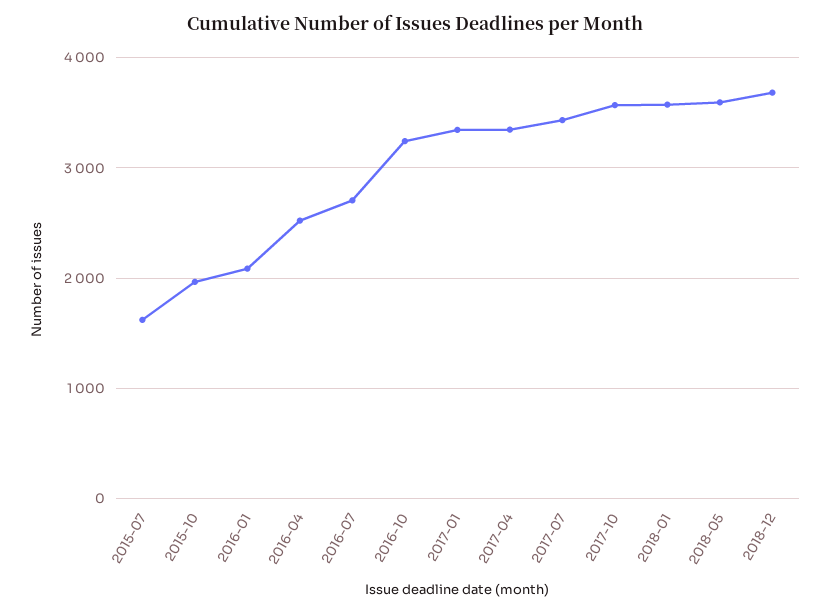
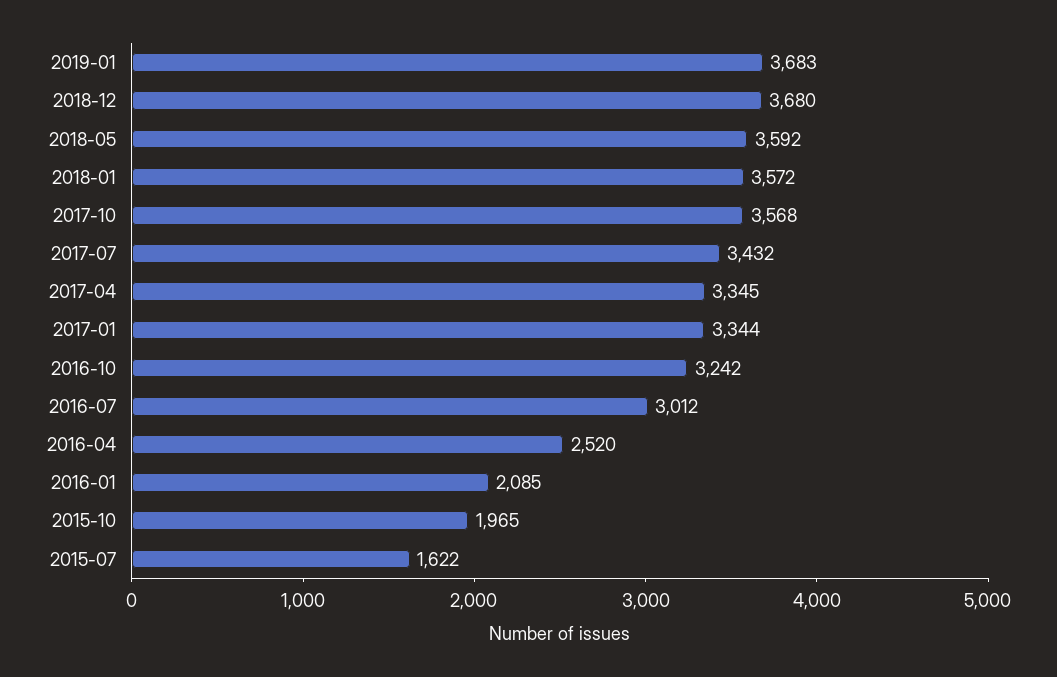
2016-07: 2700 -> 3012
2019-01: none -> 3683

